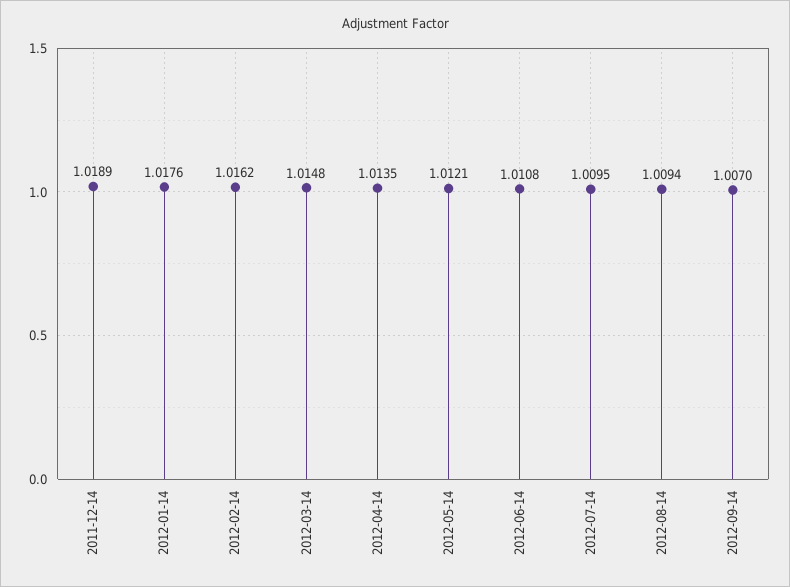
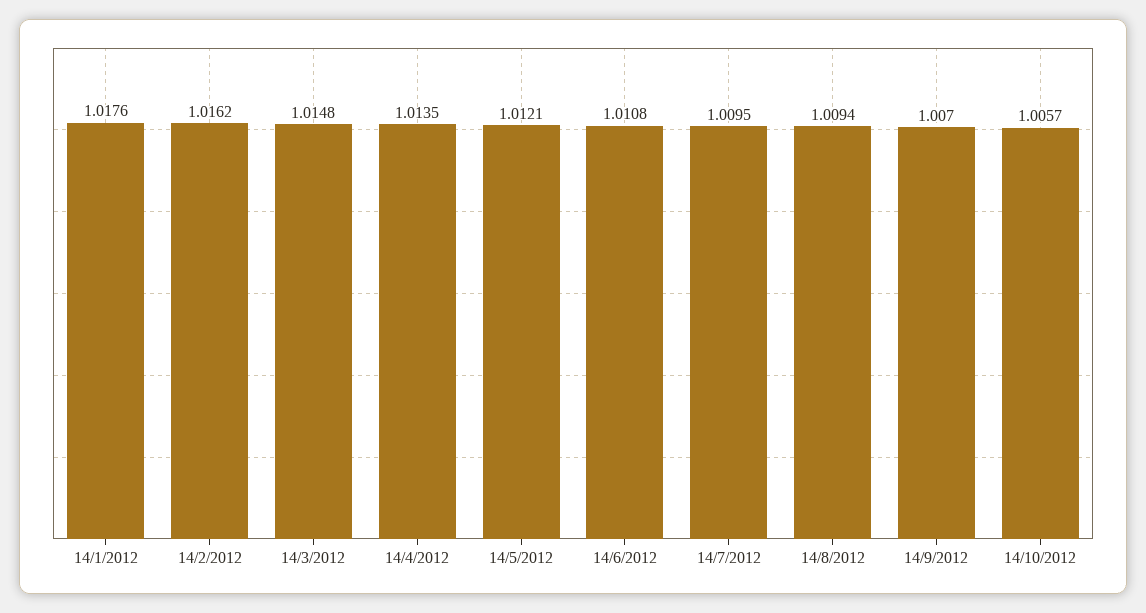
2011-12-14: 1.0189 -> none
14/10/2012: none -> 1.0057

